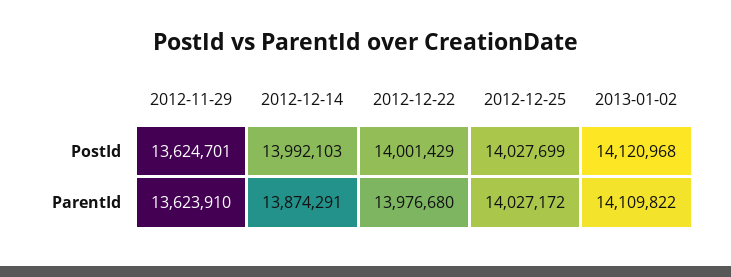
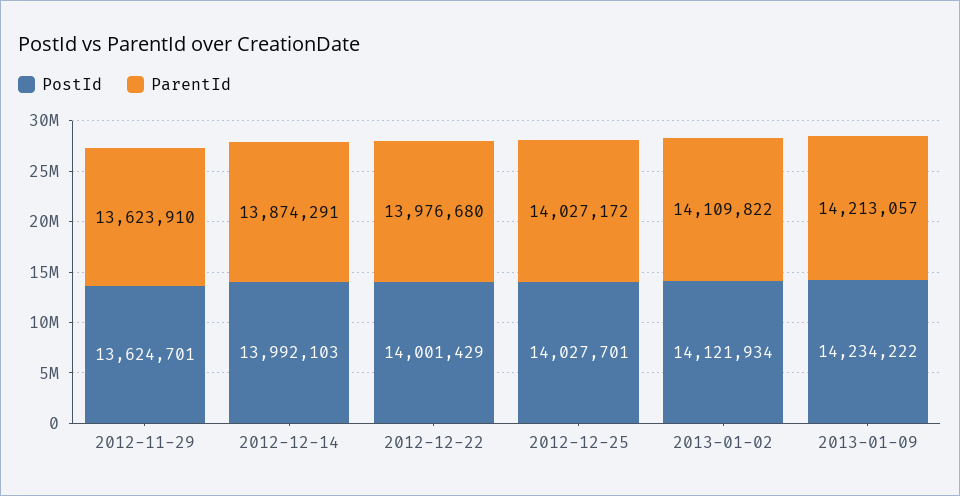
PostId, 2012-12-25: 14027699 -> 14027701
PostId, 2013-01-02: 14120968 -> 14121934
PostId, 2013-01-09: none -> 14234222
ParentId, 2013-01-09: none -> 14213057

